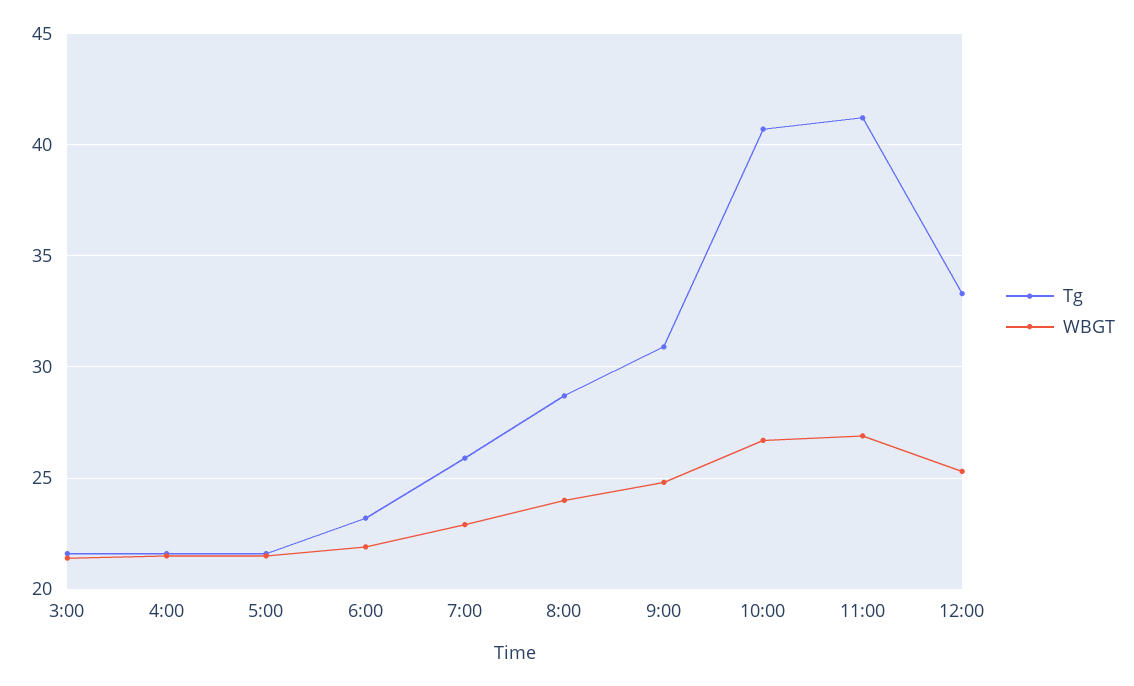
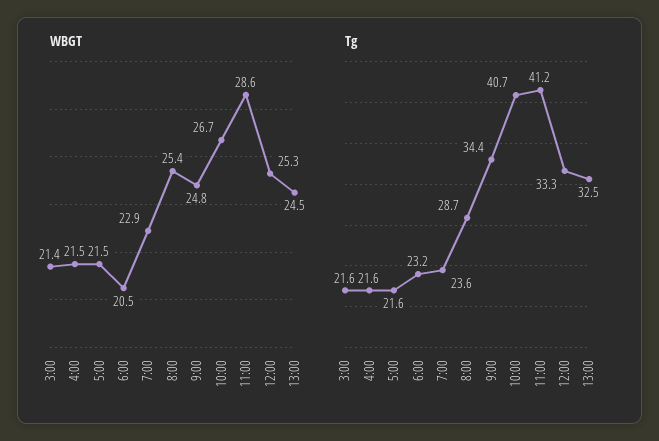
WBGT, 6:00: 22 -> 20.5
Tg, 7:00: 26 -> 23.6
WBGT, 8:00: 24 -> 25.4
Tg, 9:00: 31 -> 34.4
WBGT, 11:00: 27 -> 28.6
WBGT, 13:00: none -> 24.5
Tg, 13:00: none -> 32.5

